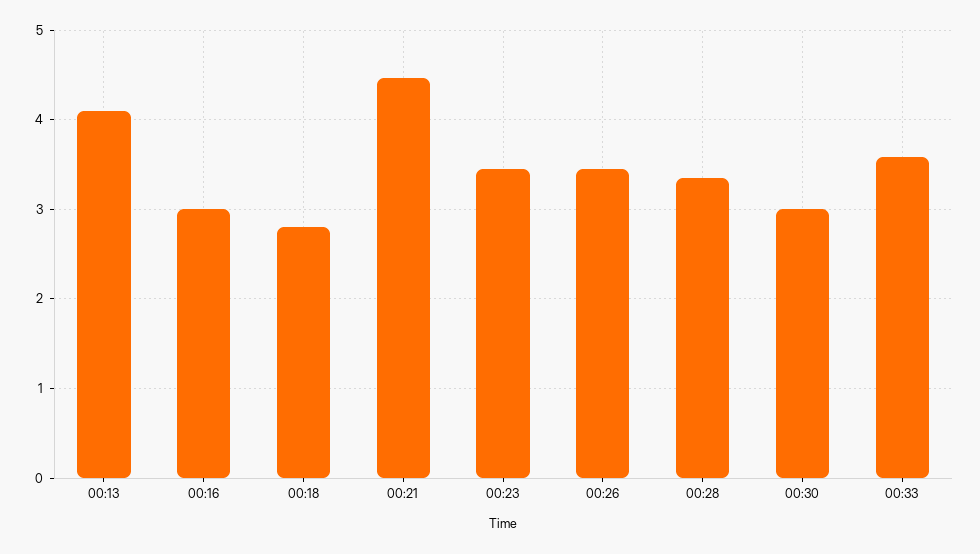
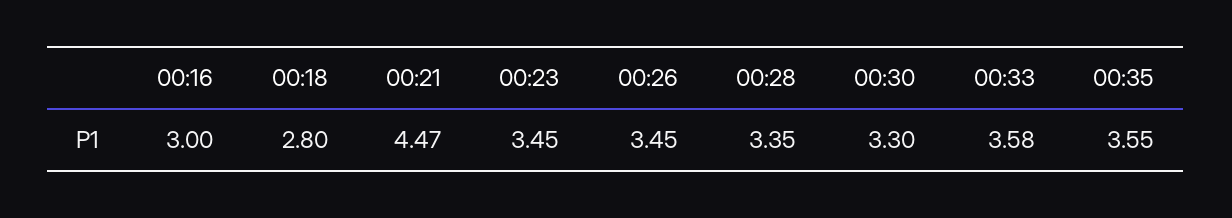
00:13: 4.1 -> none
00:30: 3 -> 3.3
00:35: none -> 3.55

